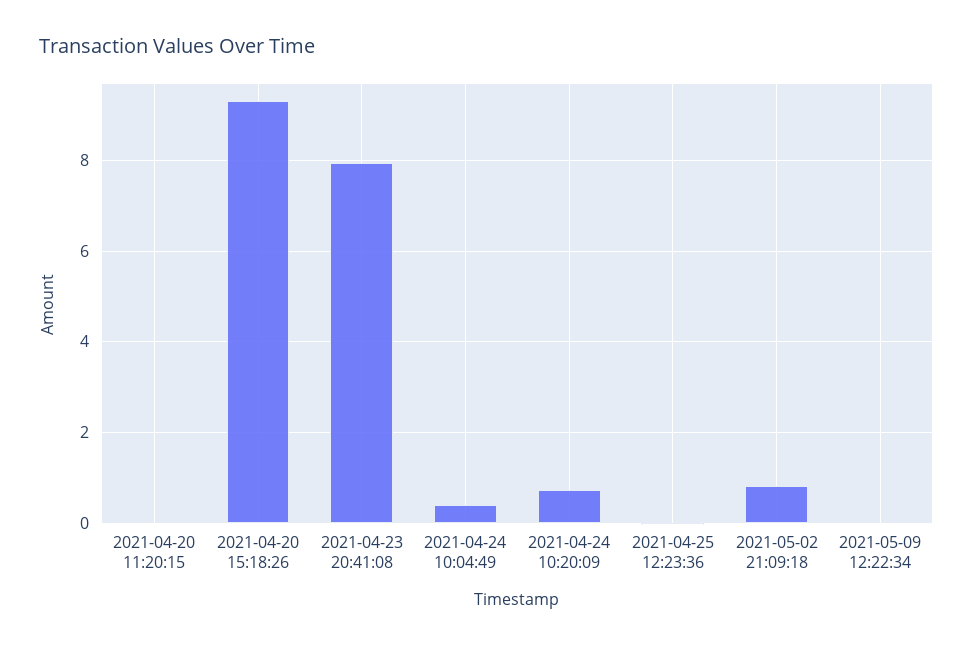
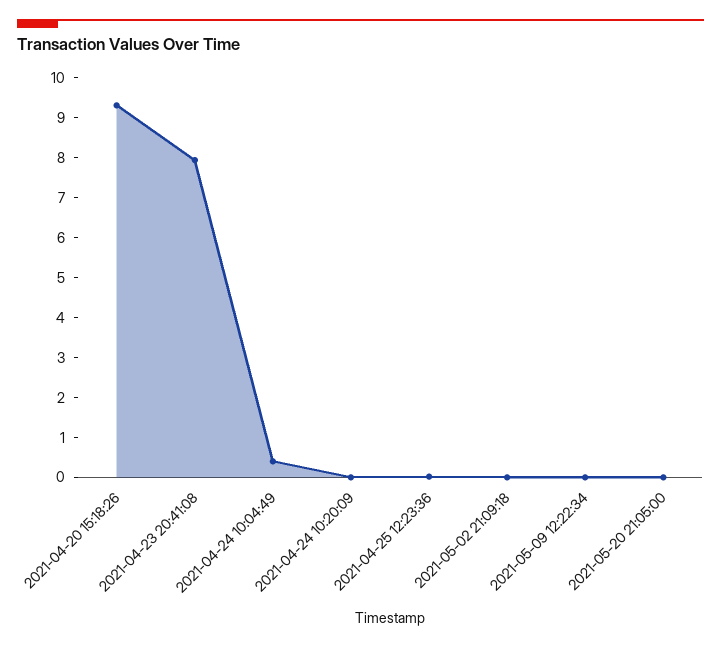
2021-04-20 11:20:15: 0 -> none
2021-04-24 10:20:09: 0.8 -> 0
2021-05-02 21:09:18: 0.8 -> 0
2021-05-20 21:05:00: none -> 0

